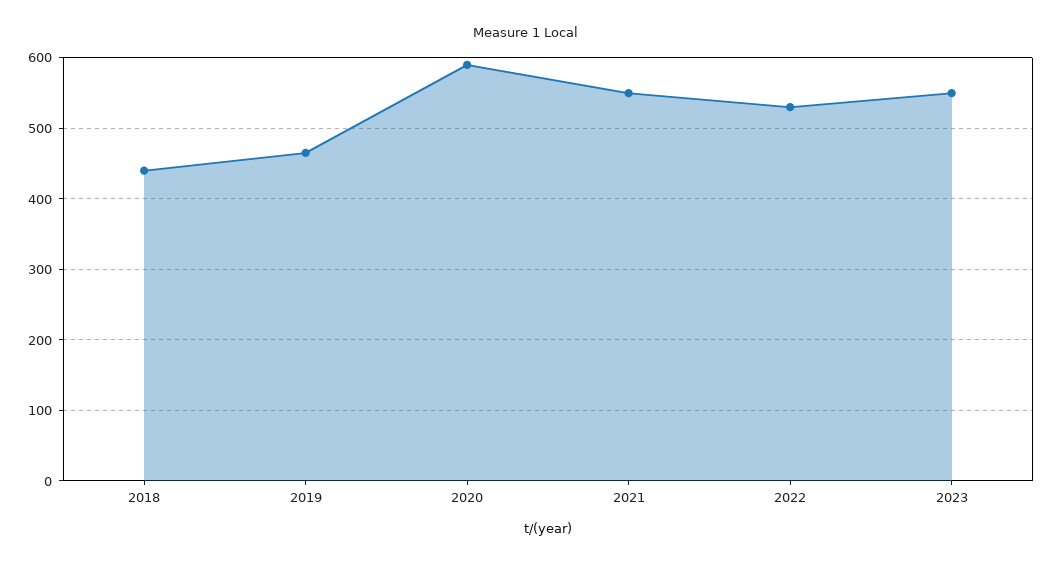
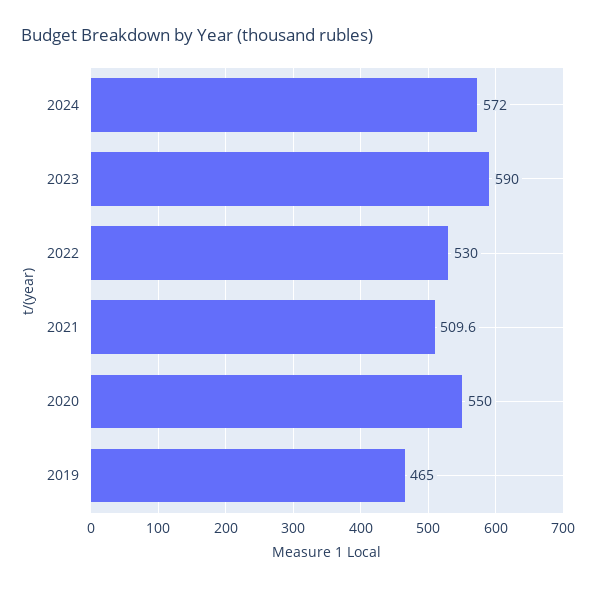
2018: 440 -> none
2020: 590 -> 550
2021: 550 -> 509.6
2023: 550 -> 590
2024: none -> 572

